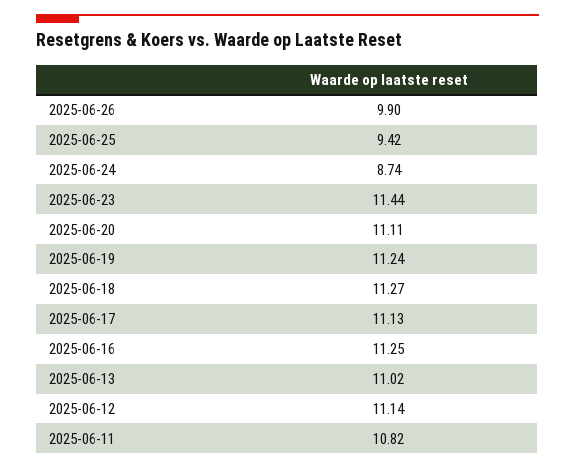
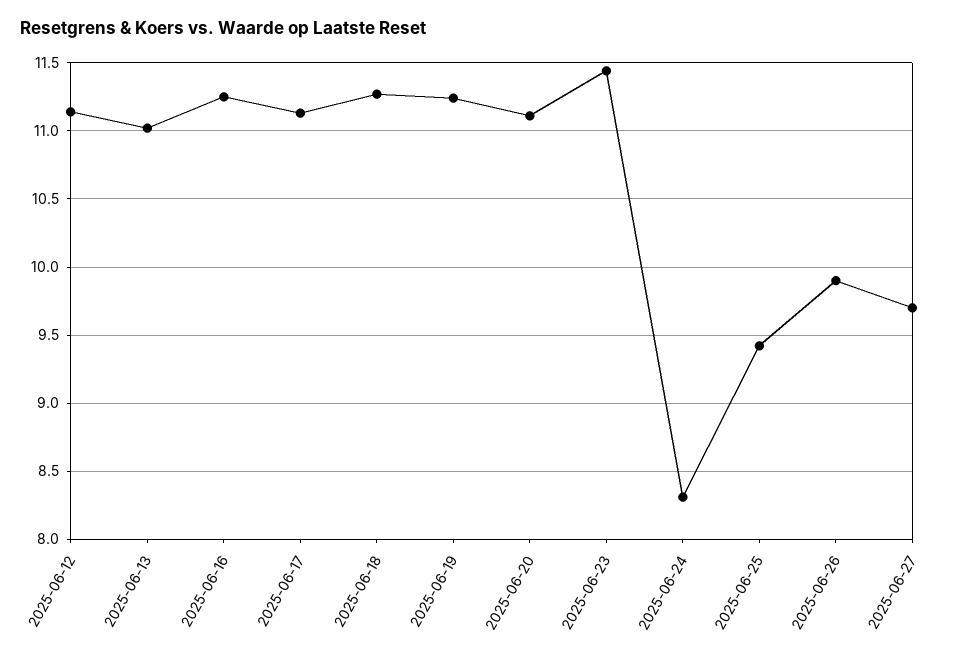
2025-06-24: 8.74 -> 8.3
2025-06-11: 10.82 -> none
2025-06-27: none -> 9.7

